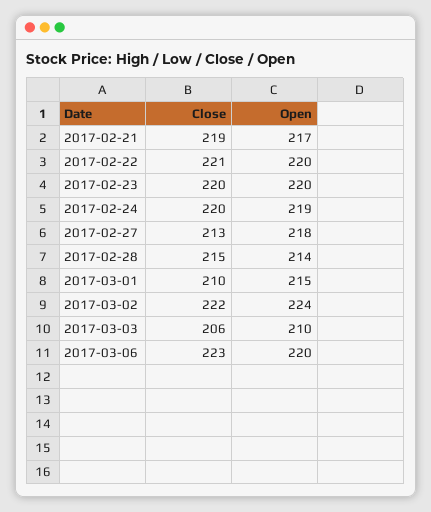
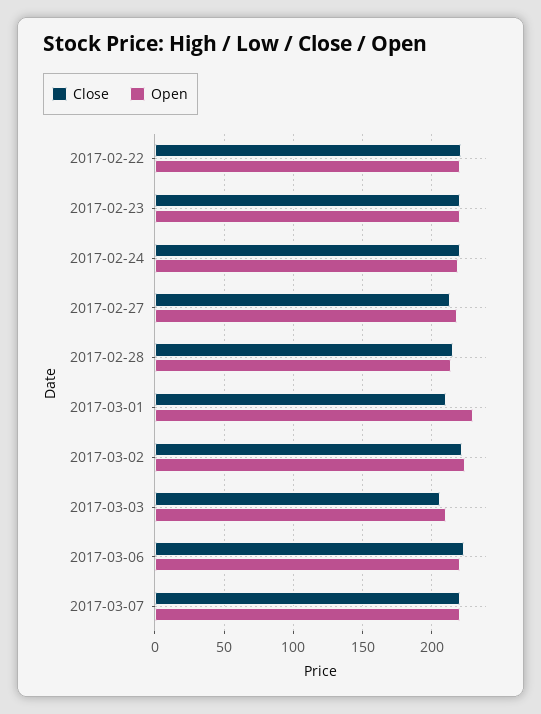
Close, 2017-02-21: 219 -> none
Open, 2017-02-21: 217 -> none
Open, 2017-03-01: 215 -> 230
Close, 2017-03-07: none -> 220
Open, 2017-03-07: none -> 220

